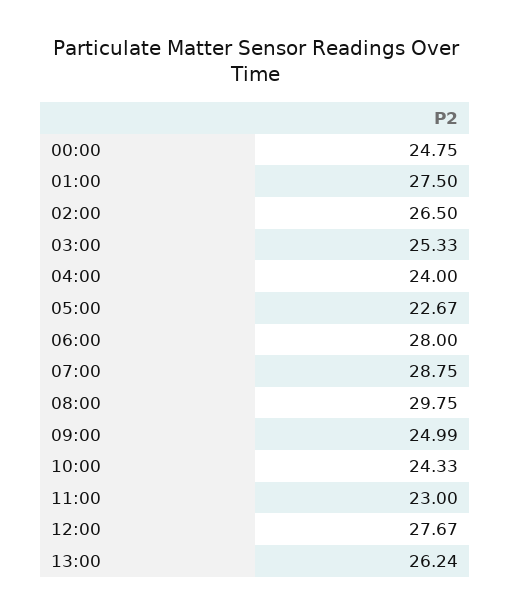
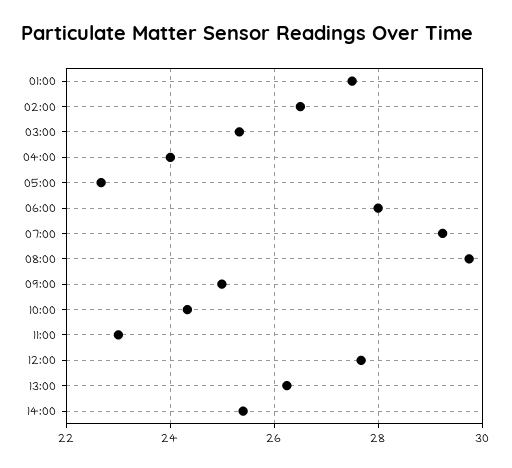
00:00: 24.75 -> none
07:00: 28.75 -> 29.2
14:00: none -> 25.4

